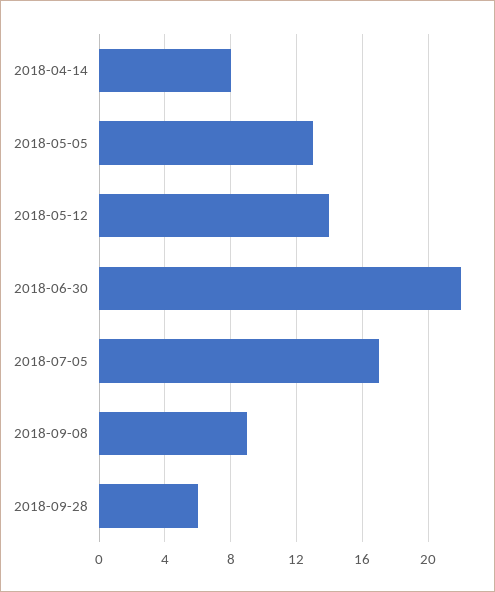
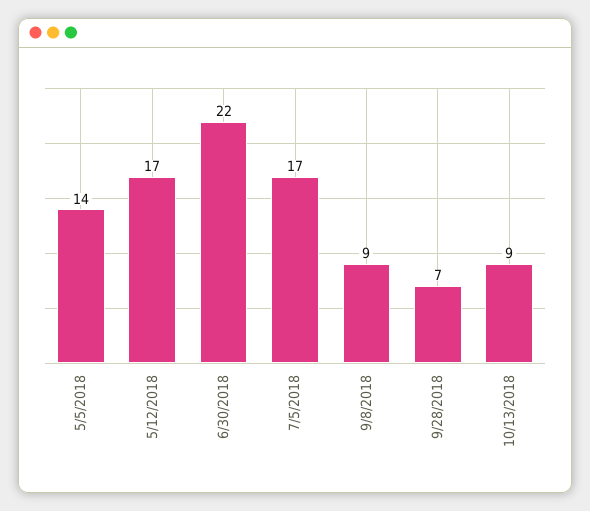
2018-04-14: 8 -> none
2018-05-05: 13 -> 14
2018-05-12: 14 -> 17
2018-09-28: 6 -> 7
10/13/2018: none -> 9

